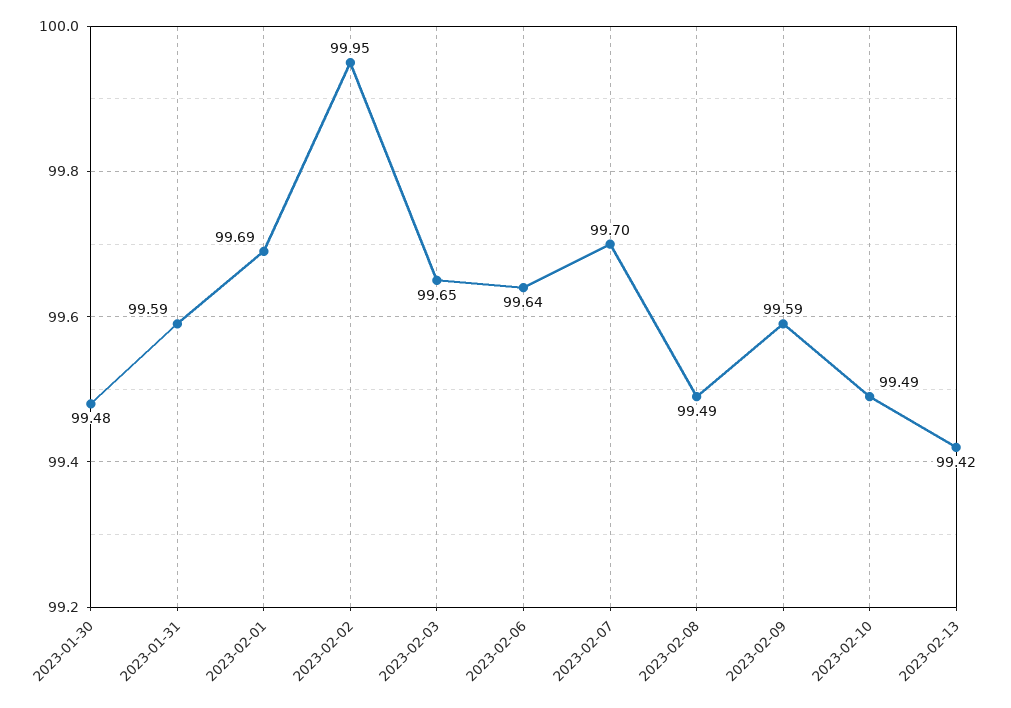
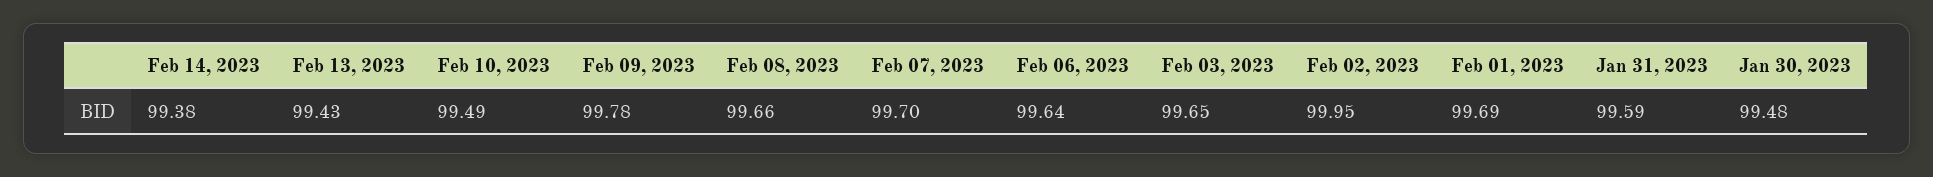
2023-02-08: 99.49 -> 99.66
2023-02-09: 99.59 -> 99.78
2023-02-13: 99.42 -> 99.43
Feb 14, 2023: none -> 99.38

